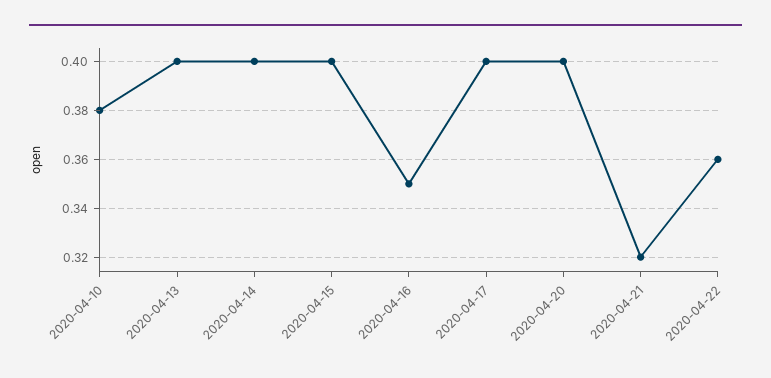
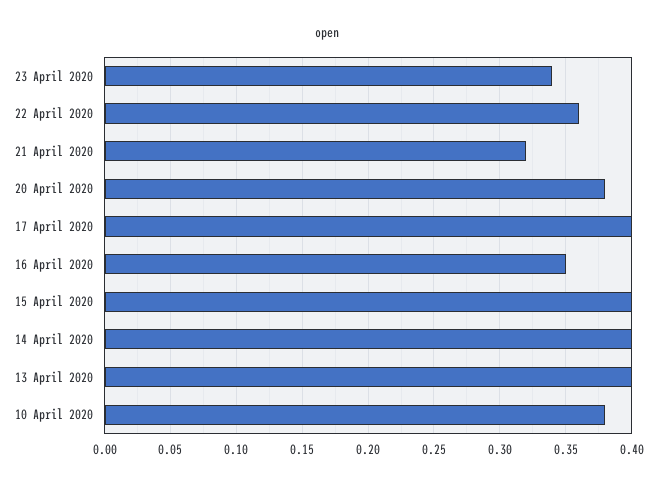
2020-04-20: 0.4 -> 0.38
23 April 2020: none -> 0.34

